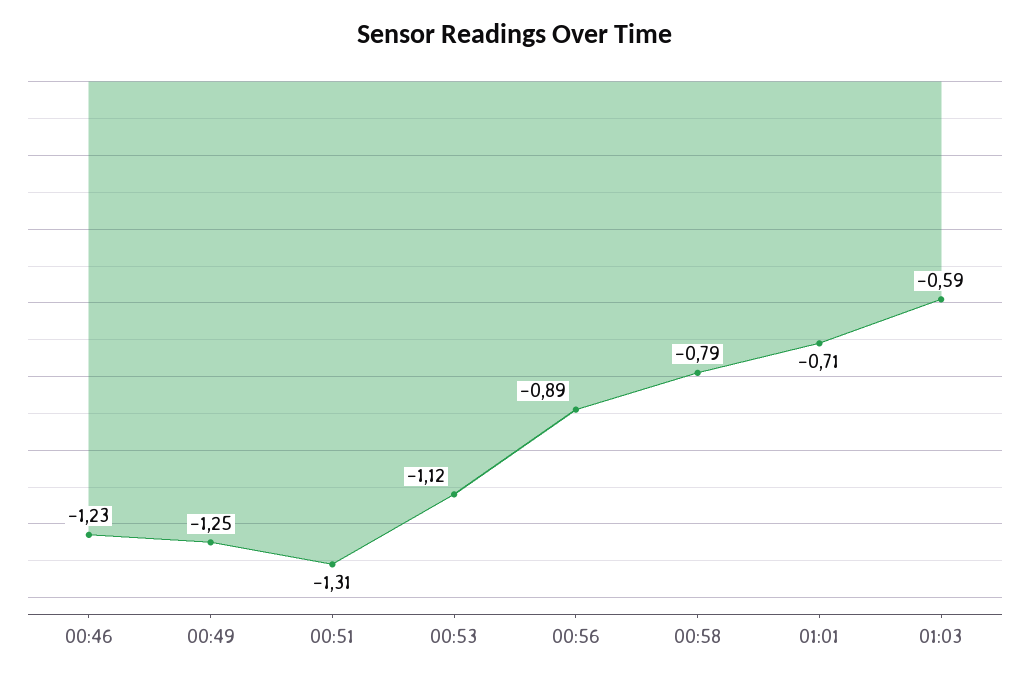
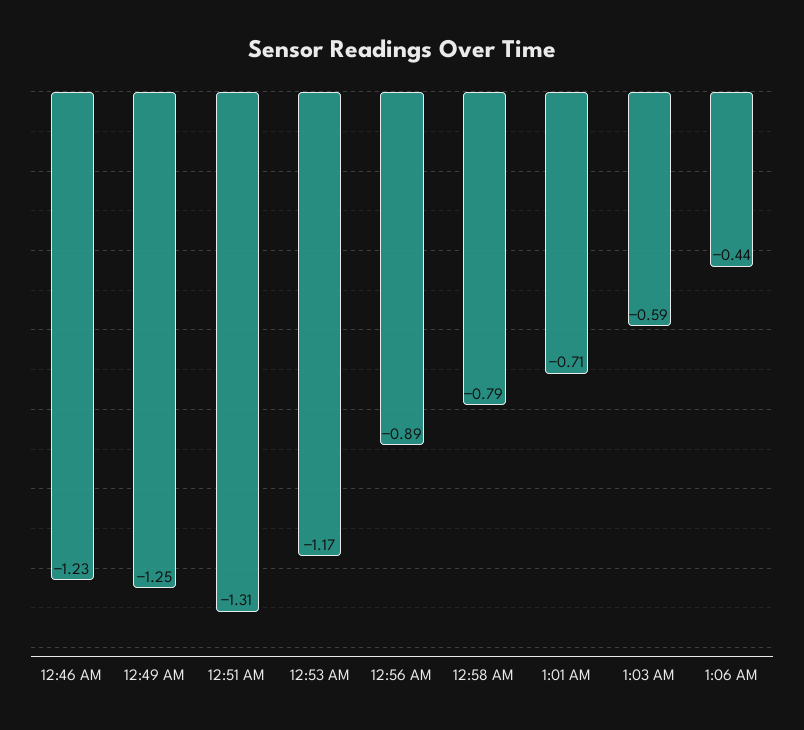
00:53: -1.12 -> -1.17
1:06 AM: none -> -0.44

